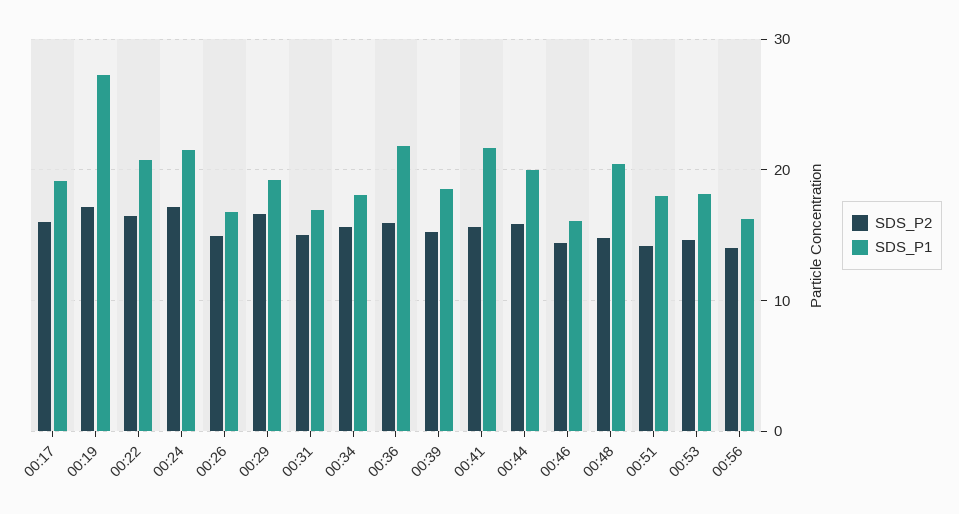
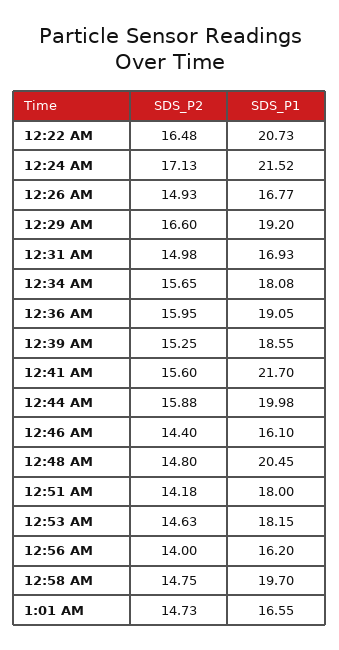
SDS_P2, 00:17: 16 -> none
SDS_P1, 00:17: 19 -> none
SDS_P2, 00:19: 17 -> none
SDS_P1, 00:19: 27 -> none
SDS_P1, 00:36: 22 -> 19.05
SDS_P2, 12:58 AM: none -> 14.75
SDS_P1, 12:58 AM: none -> 19.7
SDS_P2, 1:01 AM: none -> 14.73
SDS_P1, 1:01 AM: none -> 16.55

